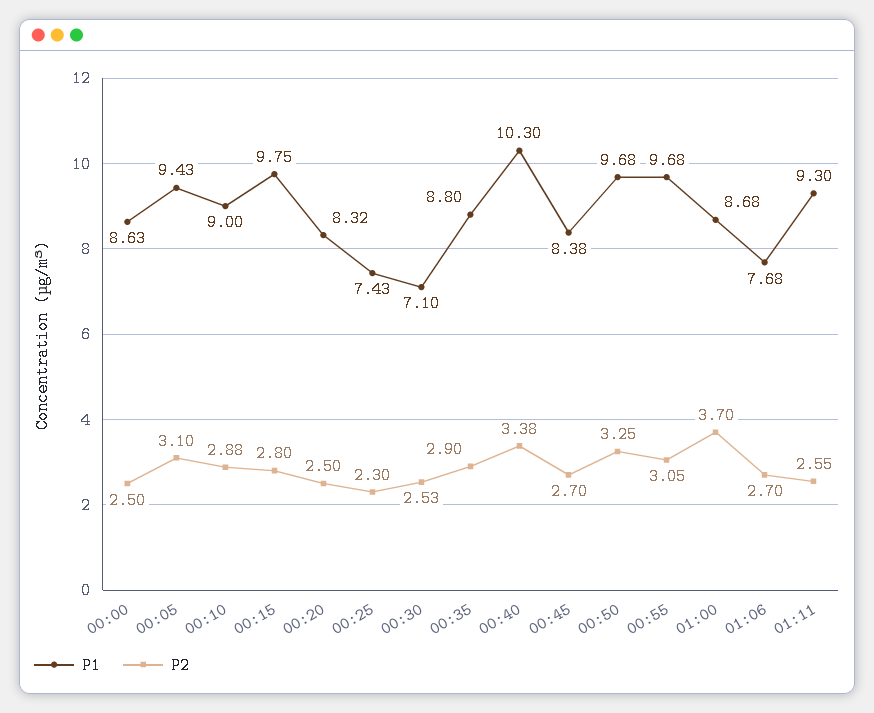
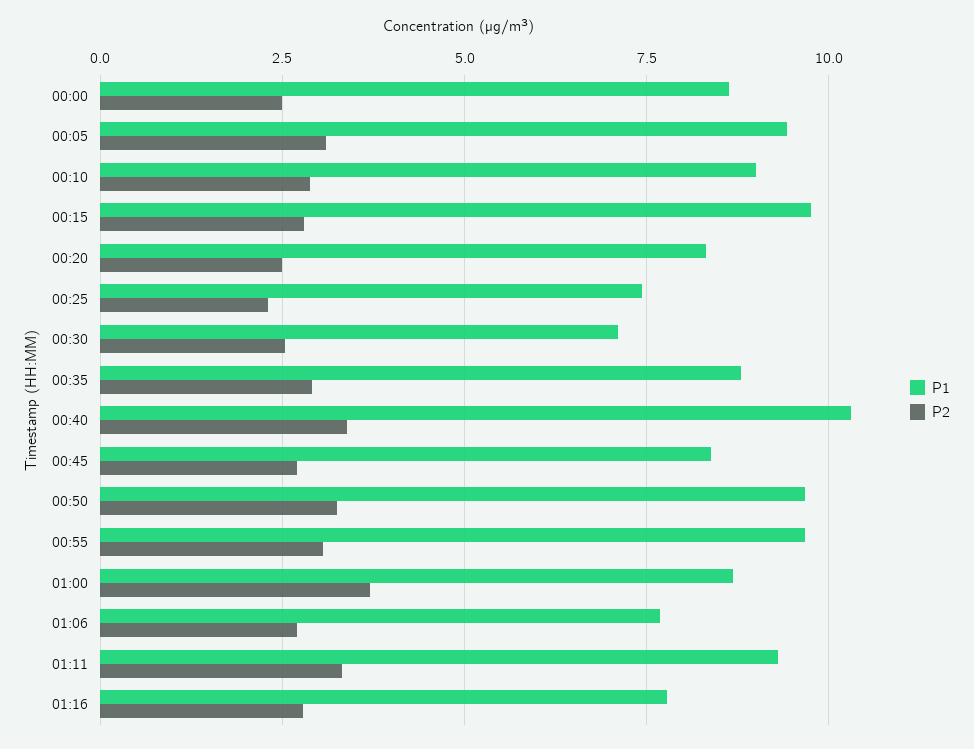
P2, 01:11: 2.55 -> 3.25
P1, 01:16: none -> 7.75
P2, 01:16: none -> 2.75

